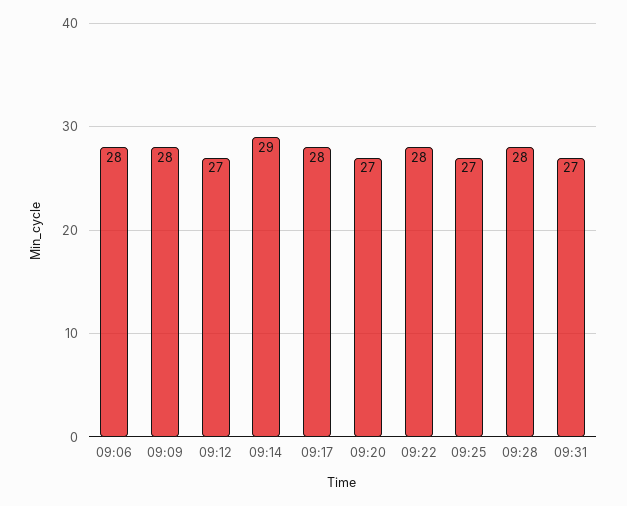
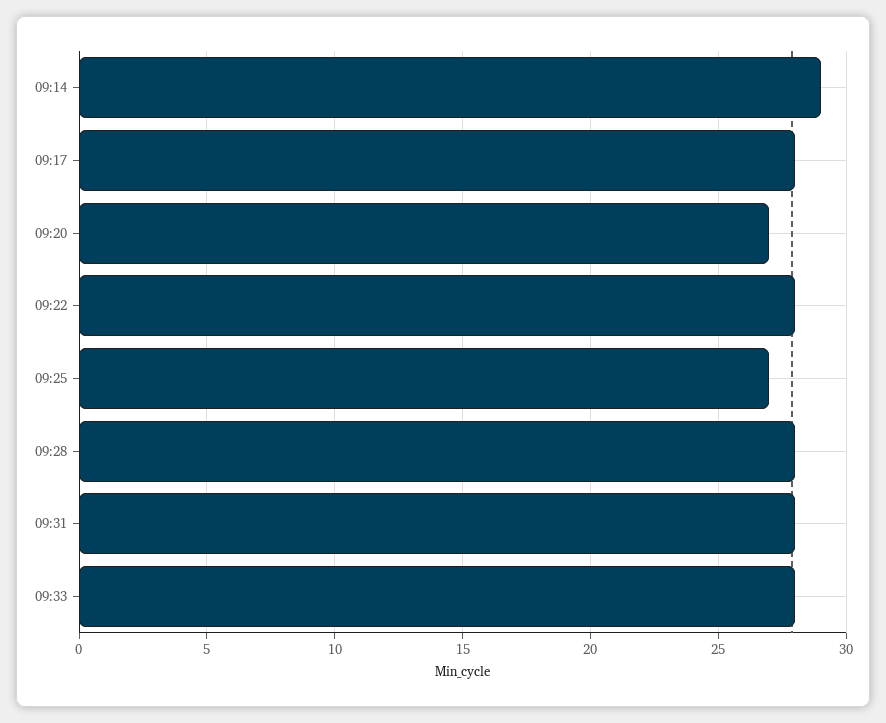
09:06: 28 -> none
09:09: 28 -> none
09:12: 27 -> none
09:31: 27 -> 28
09:33: none -> 28

